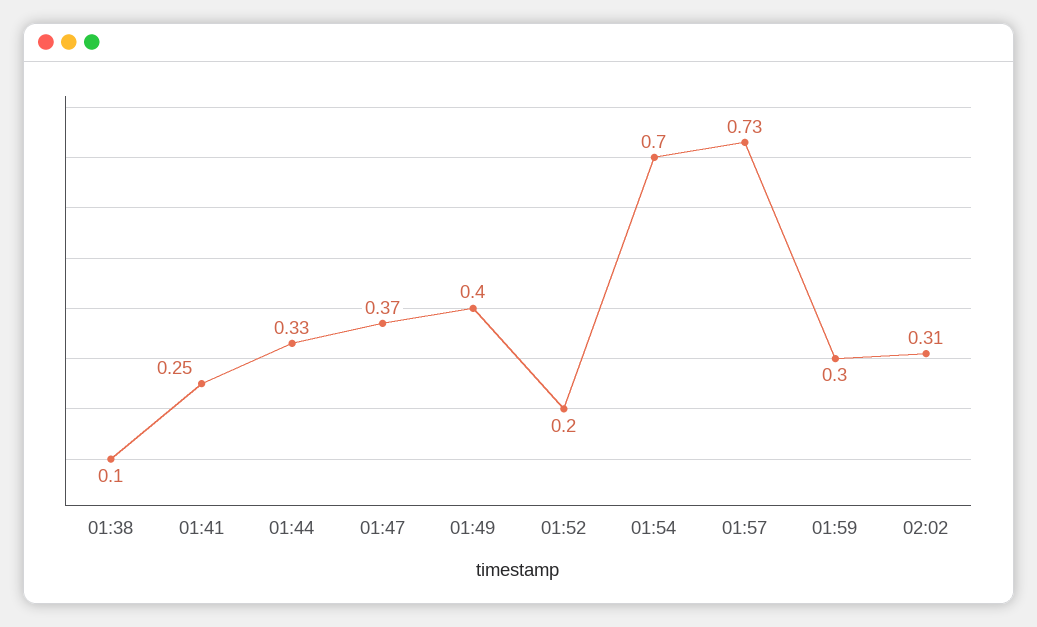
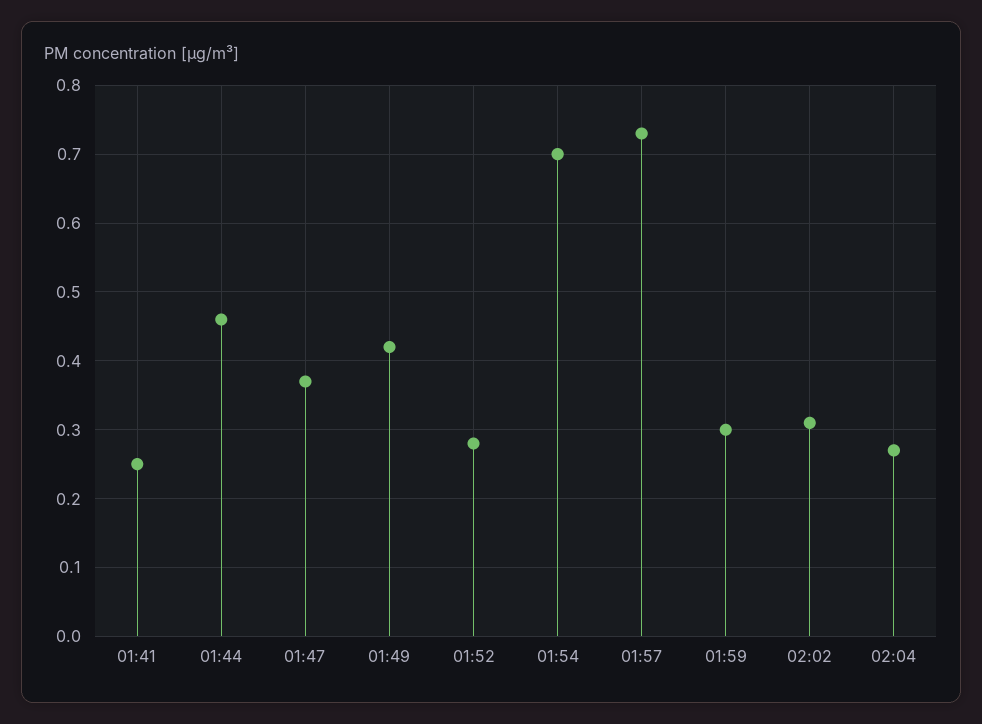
01:38: 0.1 -> none
01:44: 0.33 -> 0.46
01:49: 0.4 -> 0.42
01:52: 0.2 -> 0.28
02:04: none -> 0.27

